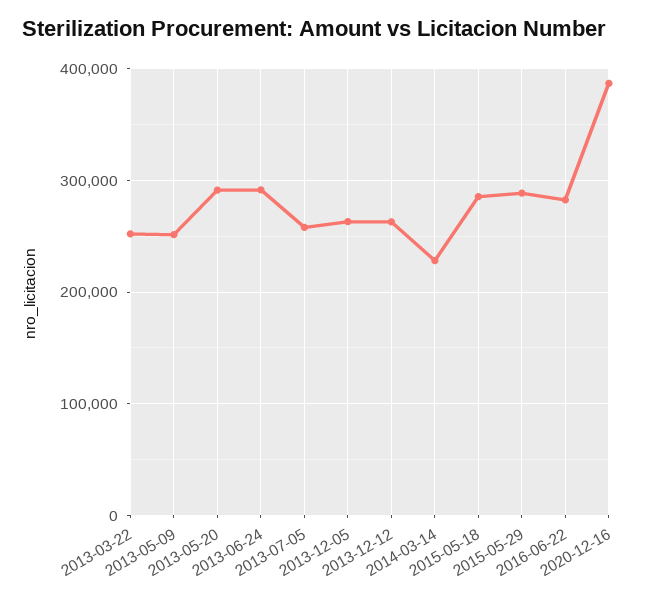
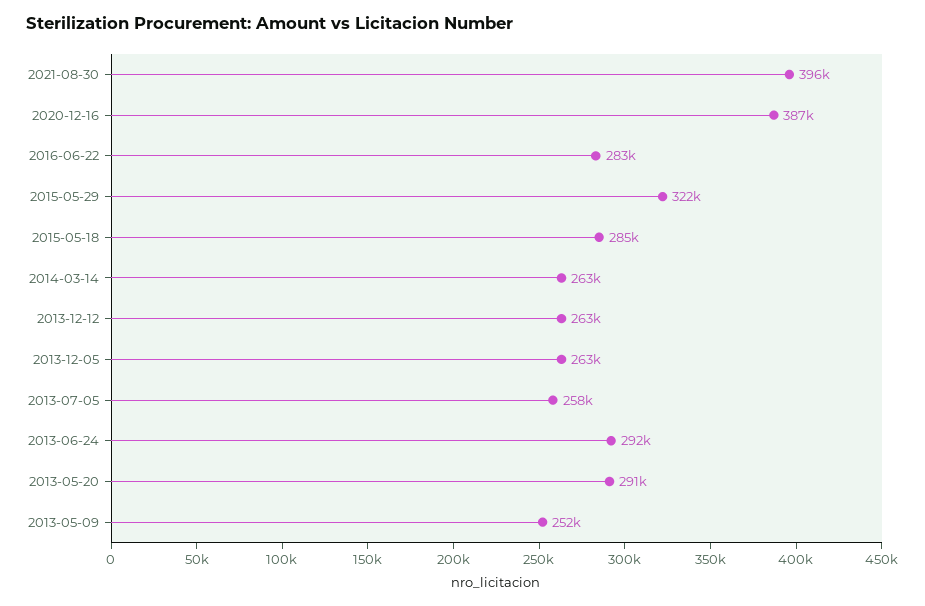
2013-03-22: 250000 -> none
2014-03-14: 230000 -> 263000
2015-05-29: 290000 -> 322000
2021-08-30: none -> 396000

